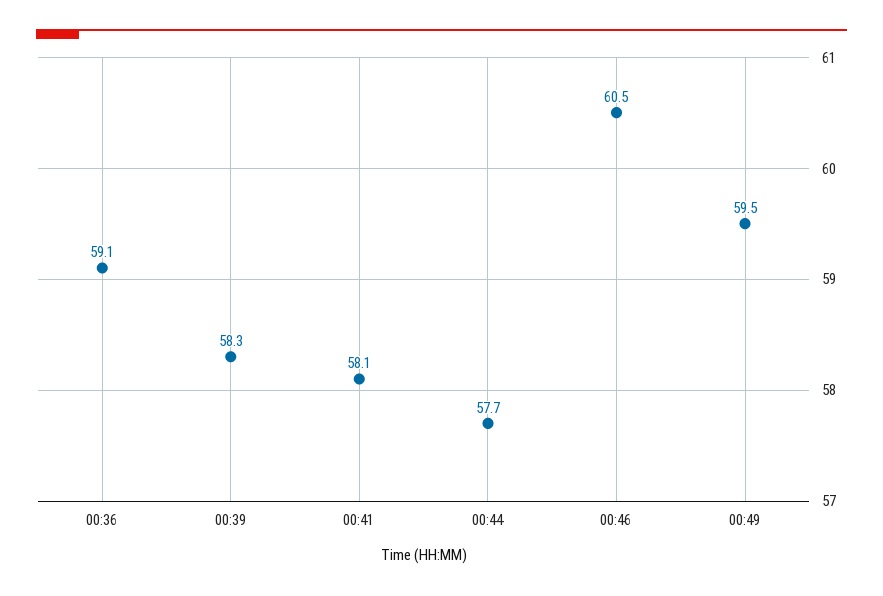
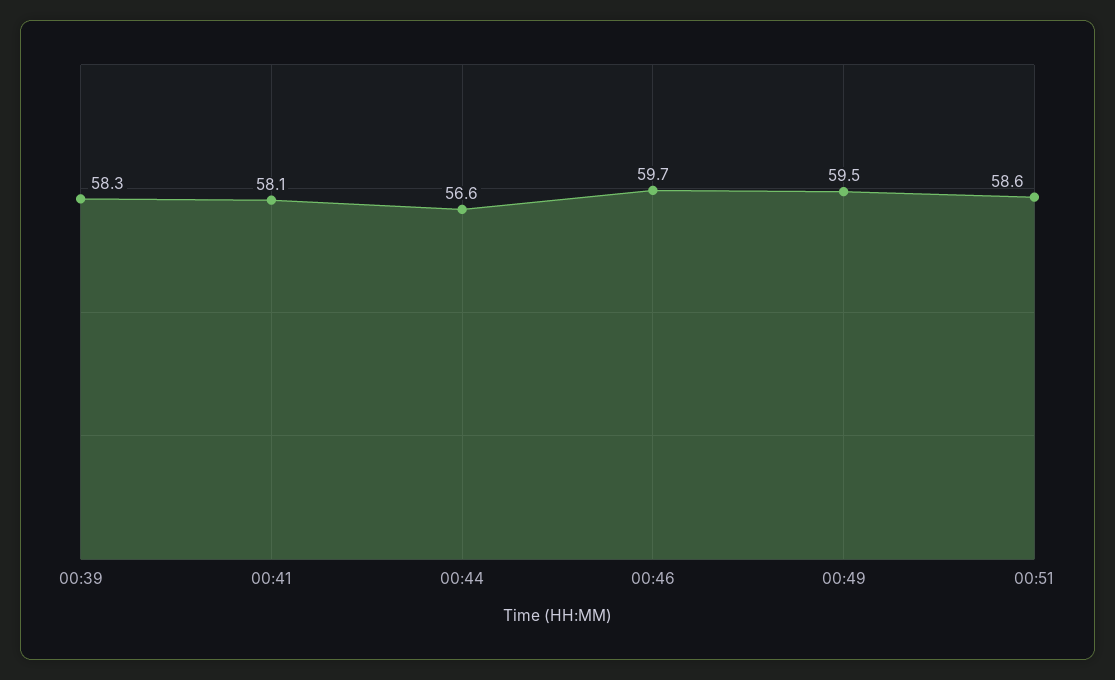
00:36: 59.1 -> none
00:44: 57.7 -> 56.6
00:46: 60.5 -> 59.7
00:51: none -> 58.6

